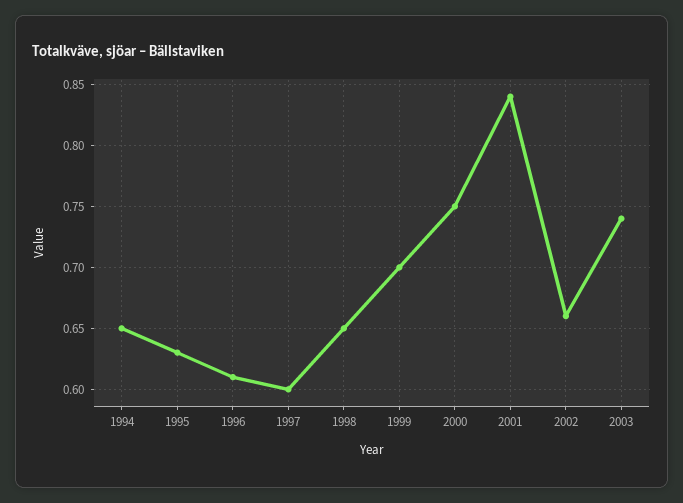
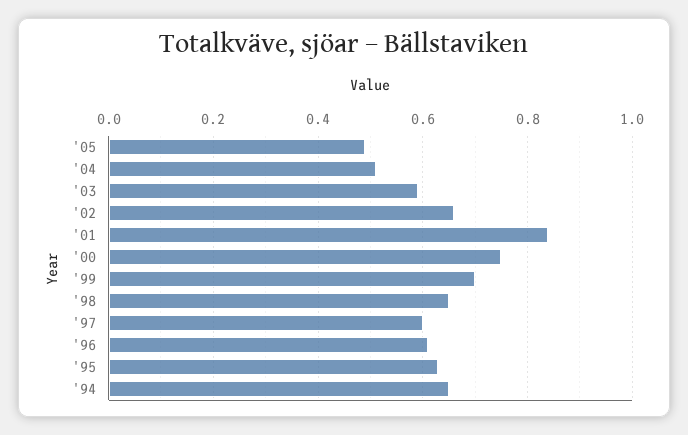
2003: 0.74 -> 0.6
'05: none -> 0.5
'04: none -> 0.5

